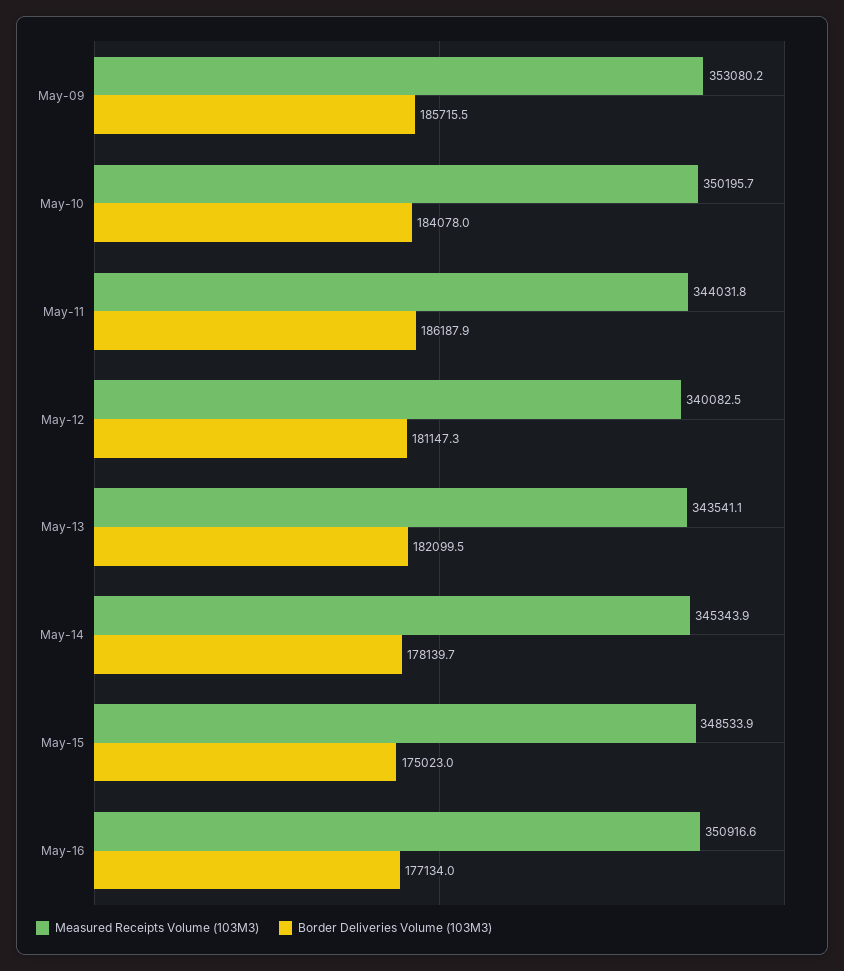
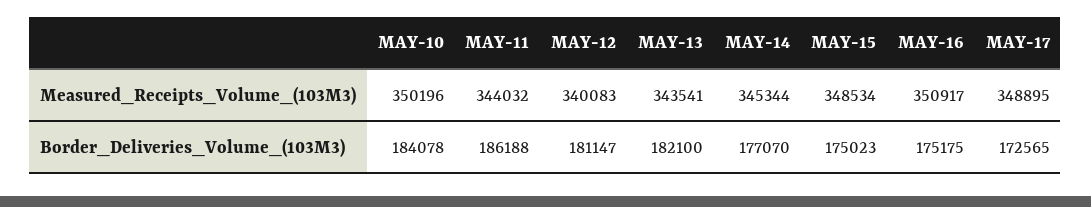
Measured Receipts Volume (103M3), May-09: 353080.2 -> none
Border Deliveries Volume (103M3), May-09: 185715.5 -> none
Border Deliveries Volume (103M3), May-14: 178139.7 -> 177070
Border Deliveries Volume (103M3), May-16: 177134 -> 175175
Measured Receipts Volume (103M3), MAY-17: none -> 348895
Border Deliveries Volume (103M3), MAY-17: none -> 172565

